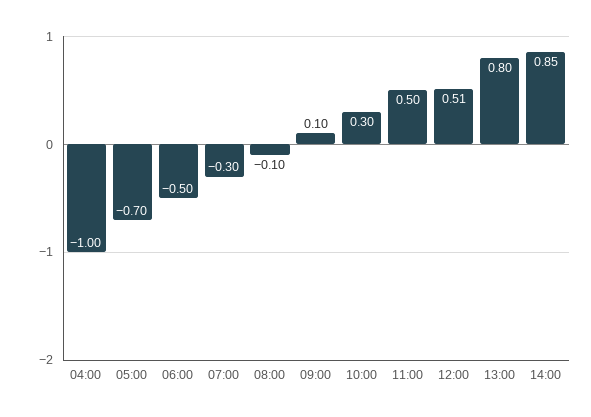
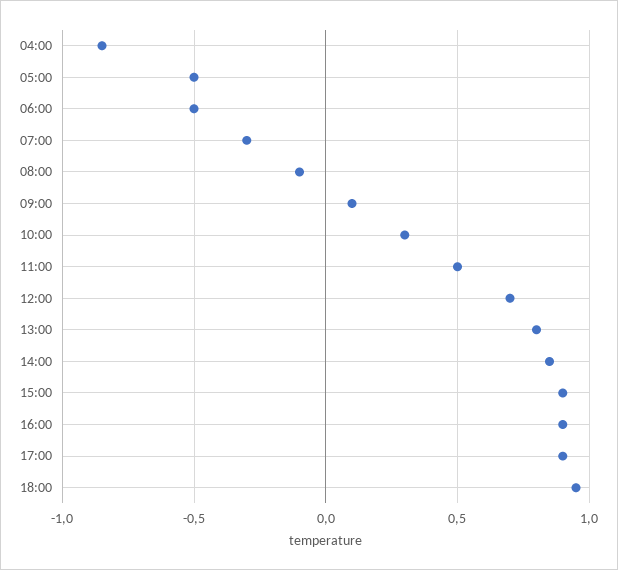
04:00: -1 -> -0.85
05:00: -0.7 -> -0.5
12:00: 0.51 -> 0.7
15:00: none -> 0.9
16:00: none -> 0.9
17:00: none -> 0.9
18:00: none -> 0.95

